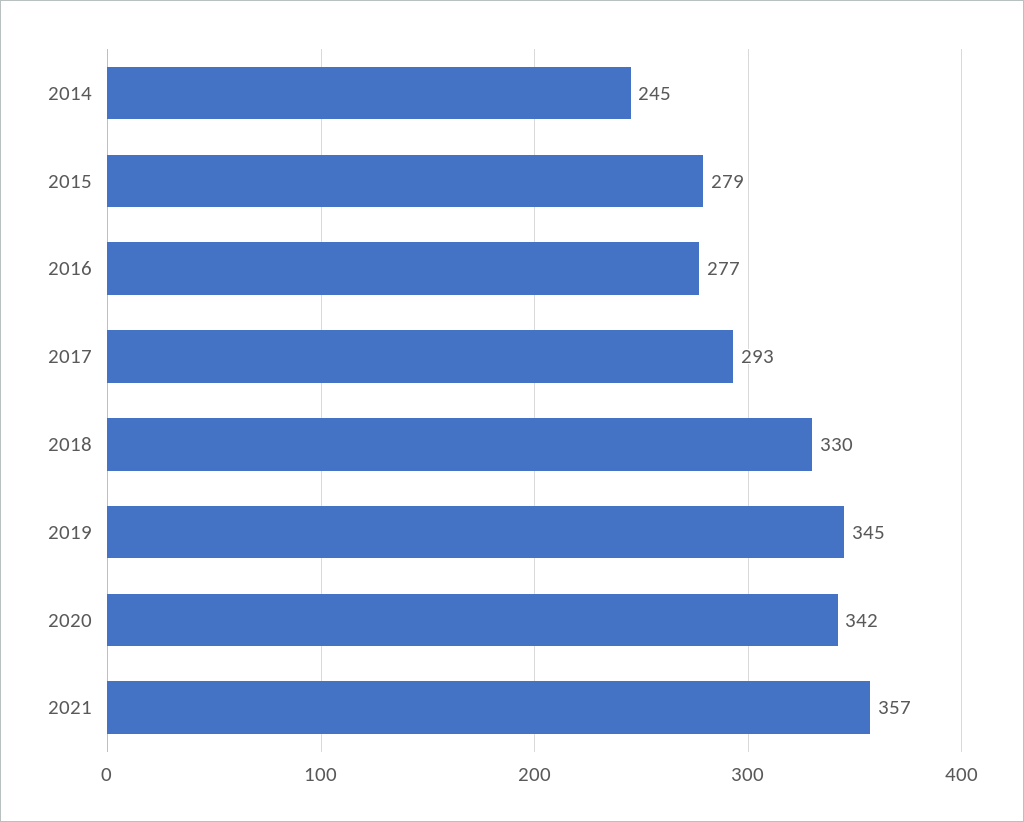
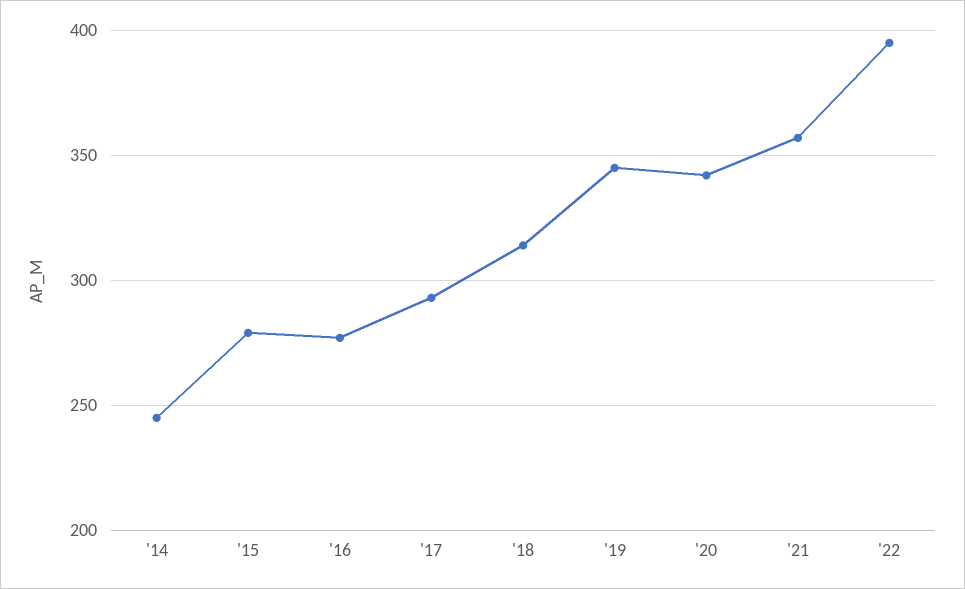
2018: 330 -> 315
'22: none -> 395

